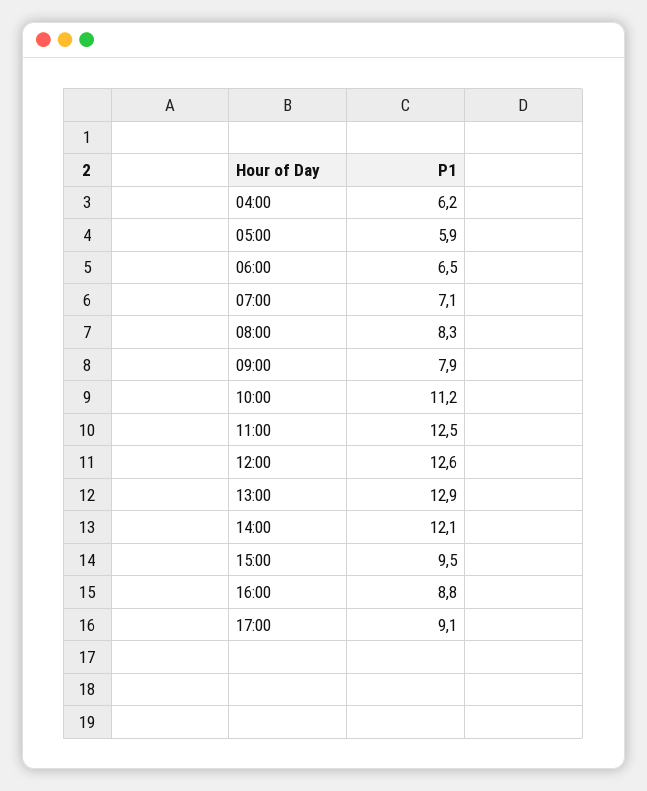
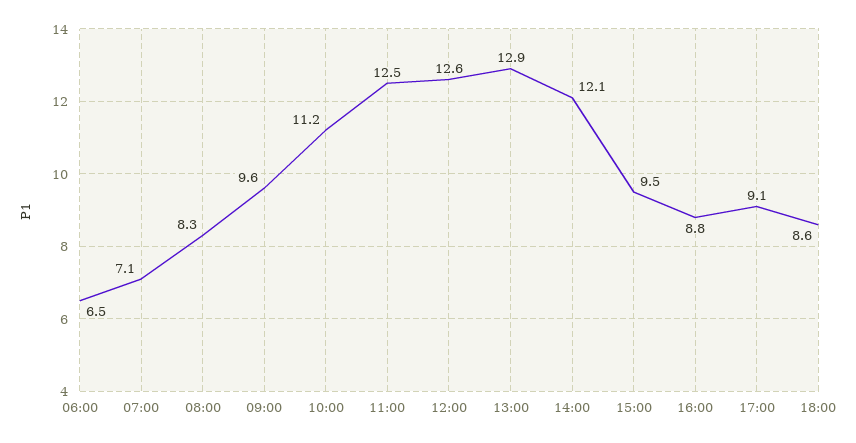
04:00: 6.2 -> none
05:00: 5.9 -> none
09:00: 7.9 -> 9.6
18:00: none -> 8.6

